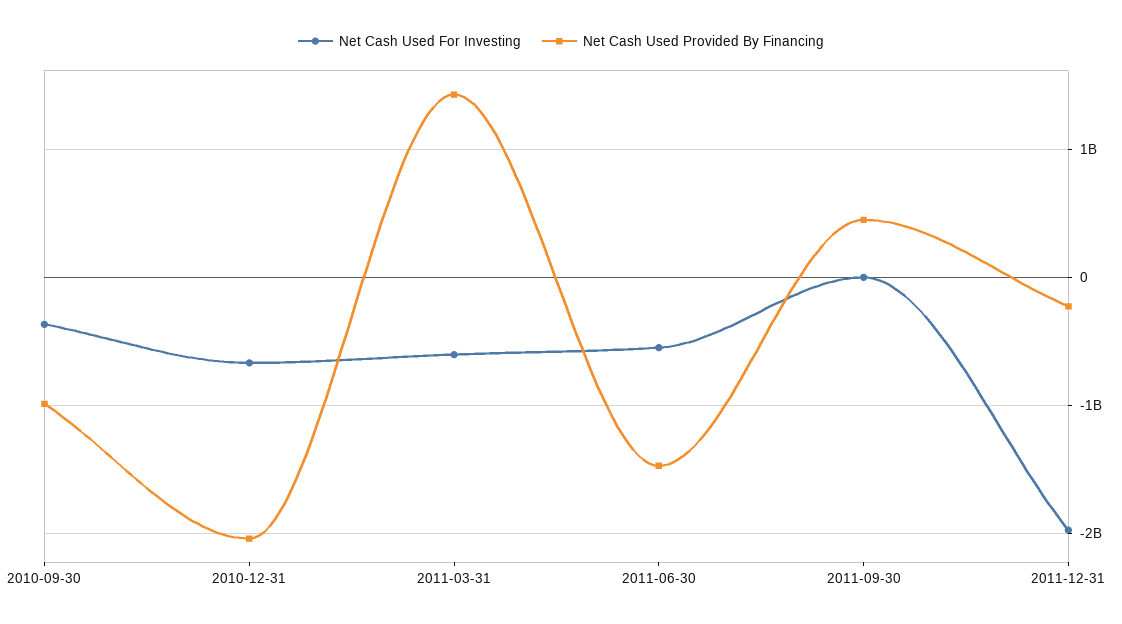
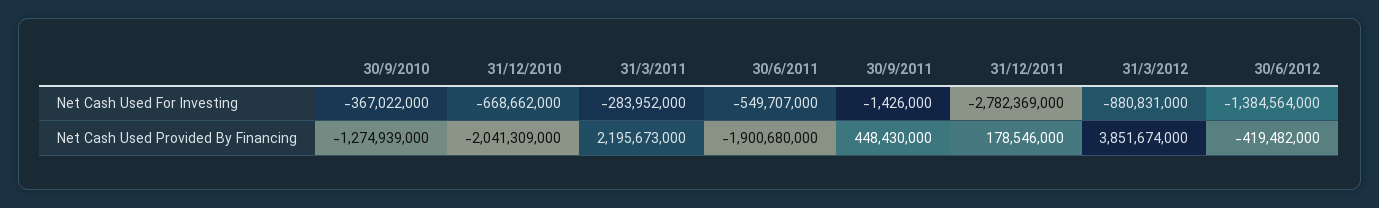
Net Cash Used Provided By Financing, 2010-09-30: -1000000000 -> -1274939000
Net Cash Used For Investing, 2011-03-31: -600000000 -> -283952000
Net Cash Used Provided By Financing, 2011-03-31: 1400000000 -> 2195673000
Net Cash Used Provided By Financing, 2011-06-30: -1500000000 -> -1900680000
Net Cash Used For Investing, 2011-12-31: -2000000000 -> -2782369000
Net Cash Used Provided By Financing, 2011-12-31: -200000000 -> 178546000
Net Cash Used For Investing, 31/3/2012: none -> -880831000
Net Cash Used For Investing, 30/6/2012: none -> -1384564000
Net Cash Used Provided By Financing, 31/3/2012: none -> 3851674000
Net Cash Used Provided By Financing, 30/6/2012: none -> -419482000

